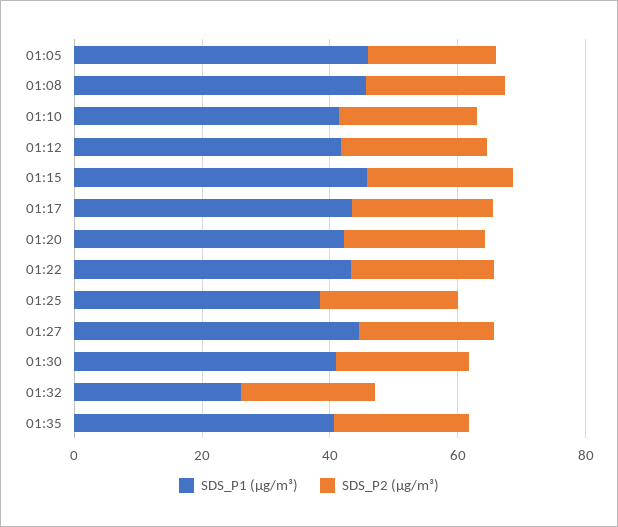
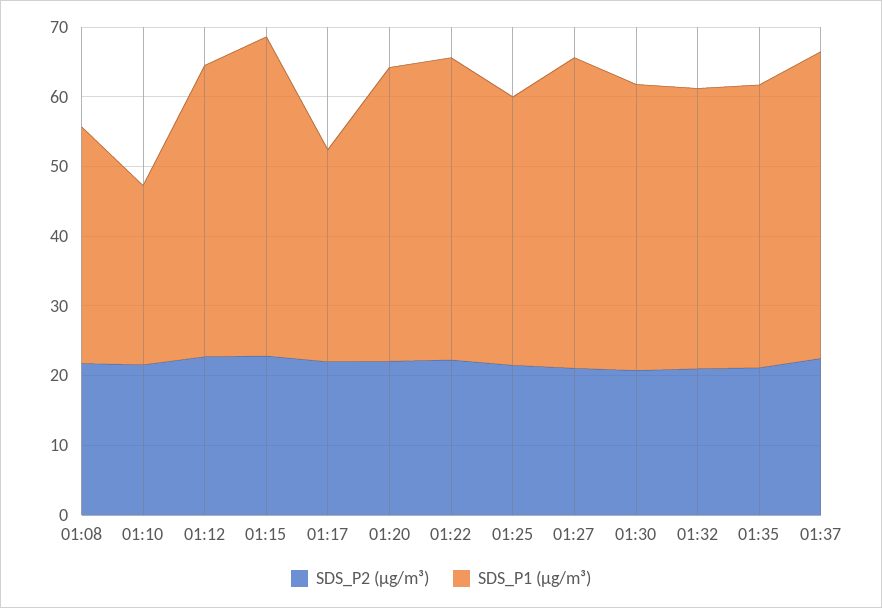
SDS_P1 (µg/m³), 01:05: 45 -> none
SDS_P2 (µg/m³), 01:05: 20 -> none
SDS_P1 (µg/m³), 01:08: 45 -> 34
SDS_P1 (µg/m³), 01:10: 40 -> 26
SDS_P1 (µg/m³), 01:17: 45 -> 30
SDS_P1 (µg/m³), 01:32: 25 -> 40
SDS_P2 (µg/m³), 01:37: none -> 22
SDS_P1 (µg/m³), 01:37: none -> 44

